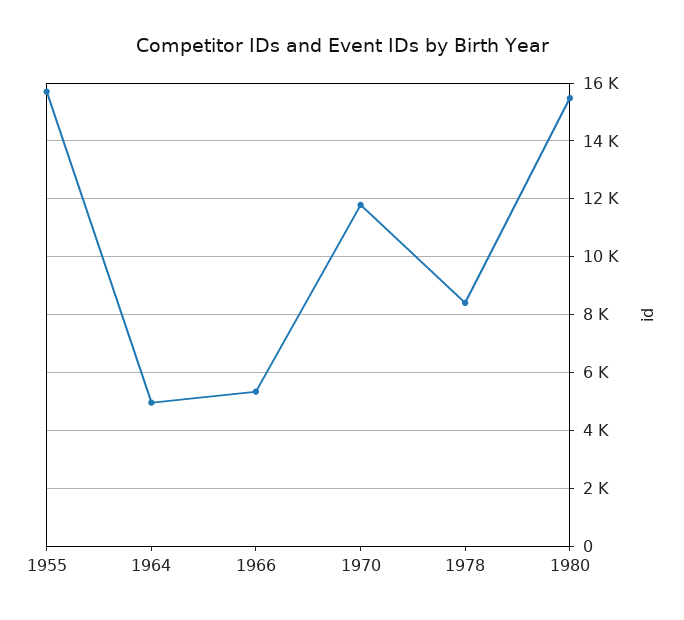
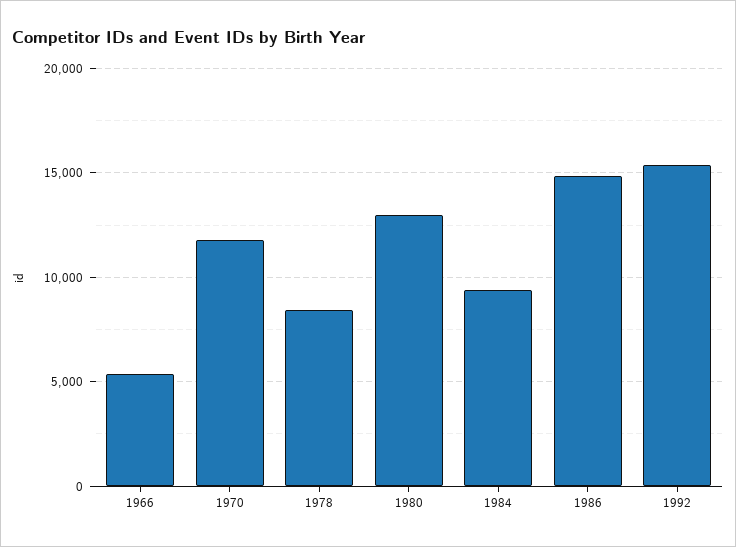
1955: 15750 -> none
1964: 5000 -> none
1980: 15500 -> 13000
1984: none -> 9500
1986: none -> 15000
1992: none -> 15500

